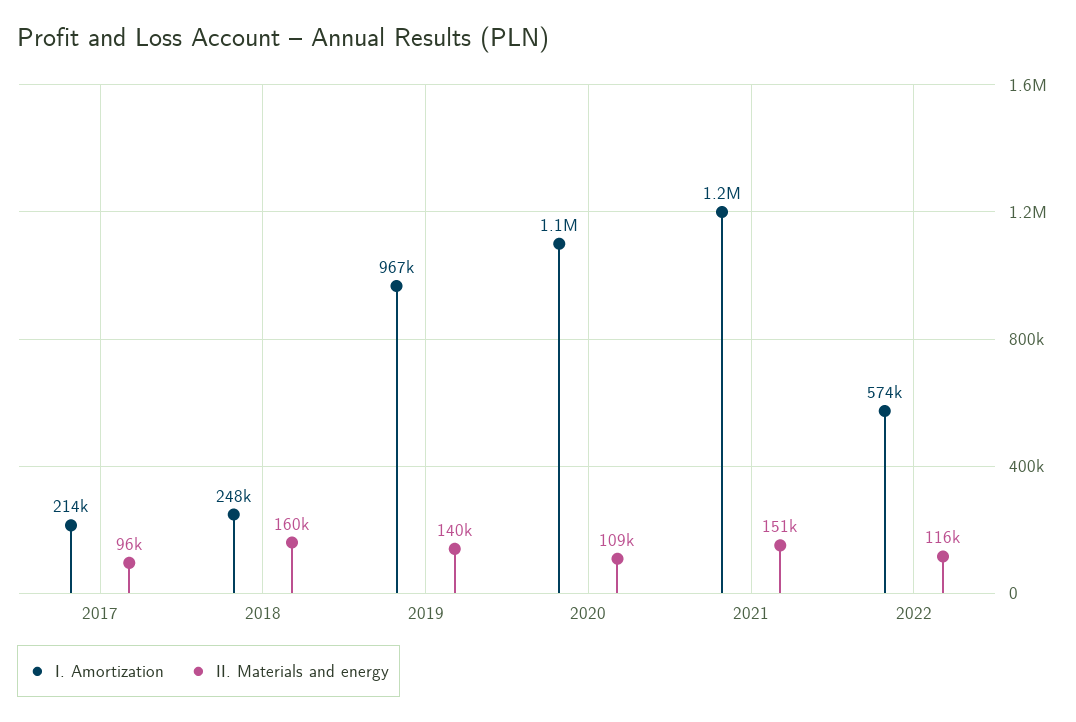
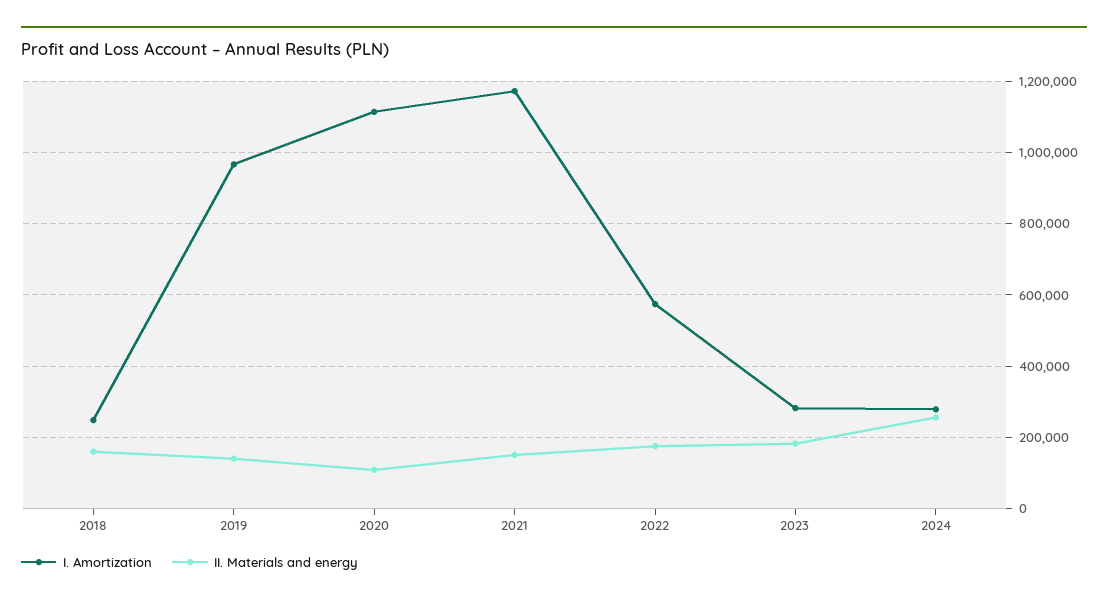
I. Amortization, 2017: 214000 -> none
II. Materials and energy, 2017: 96000 -> none
II. Materials and energy, 2022: 116000 -> 180000
I. Amortization, 2023: none -> 280000
II. Materials and energy, 2023: none -> 180000
I. Amortization, 2024: none -> 280000
II. Materials and energy, 2024: none -> 260000

